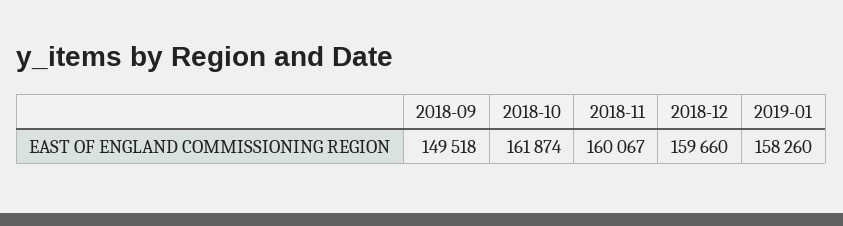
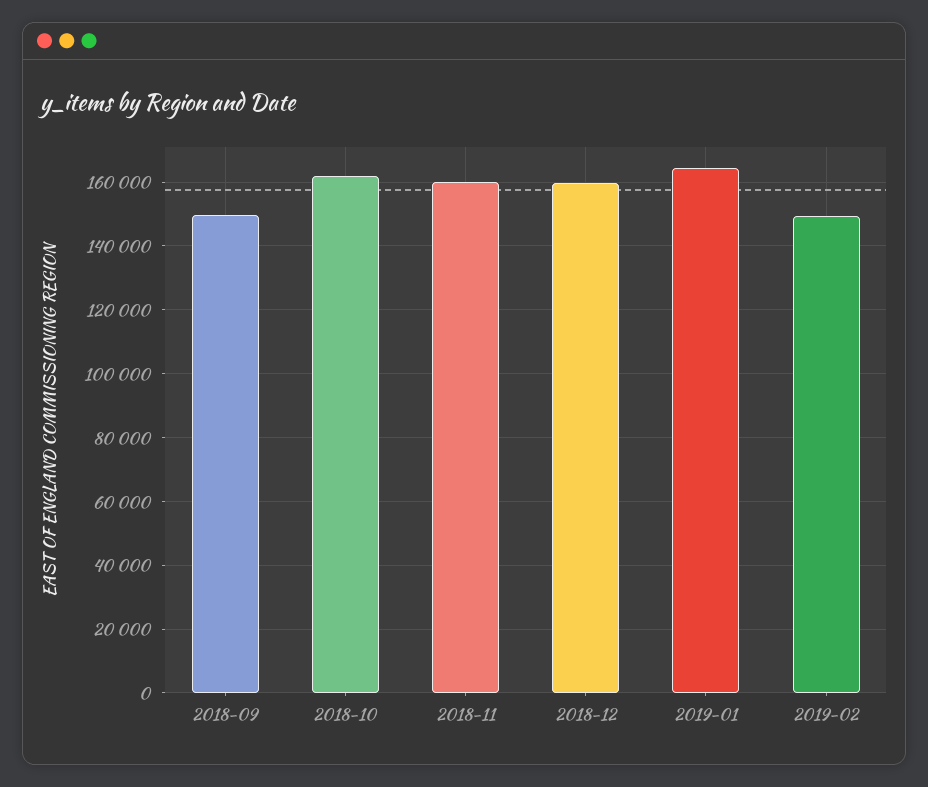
2019-01: 158260 -> 164000
2019-02: none -> 150000

